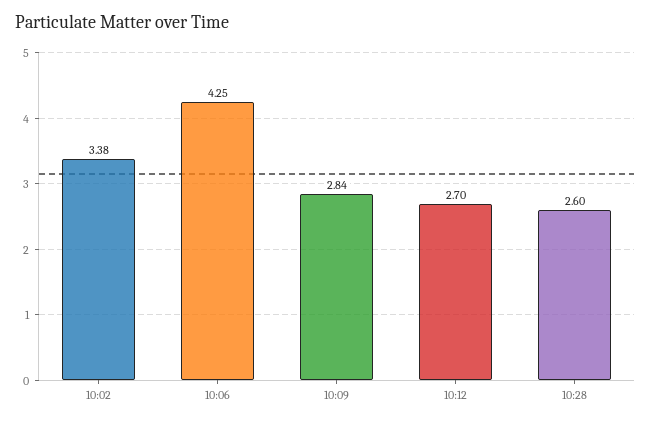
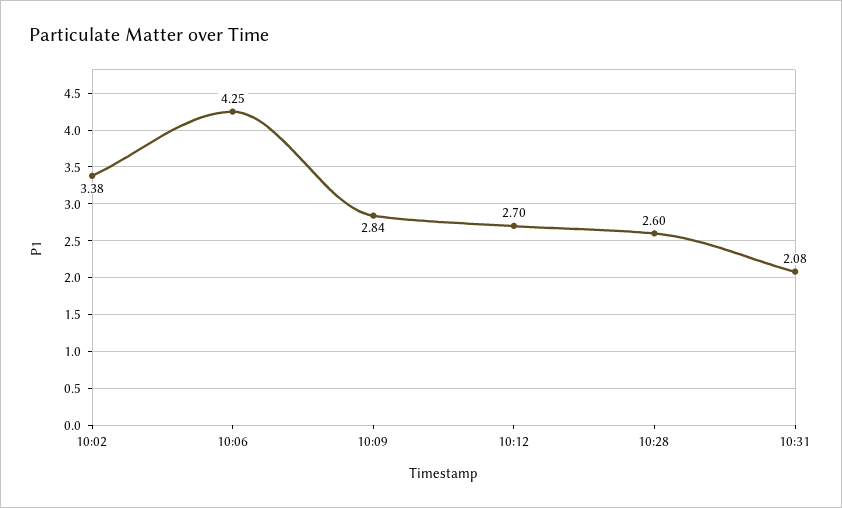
10:31: none -> 2.08

